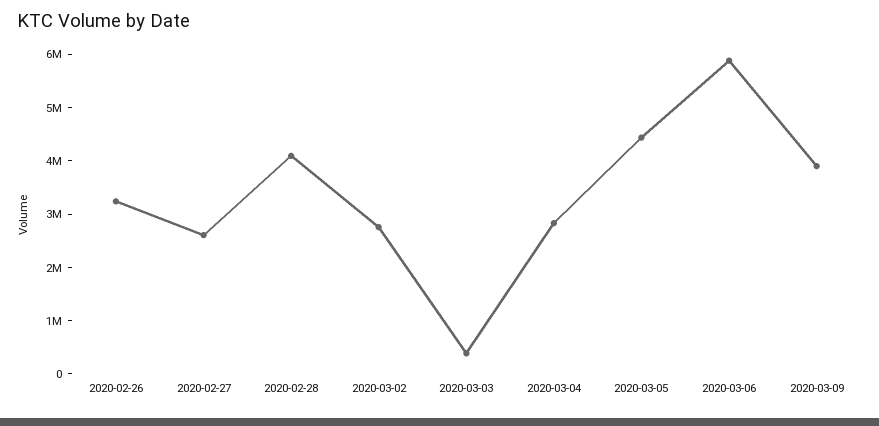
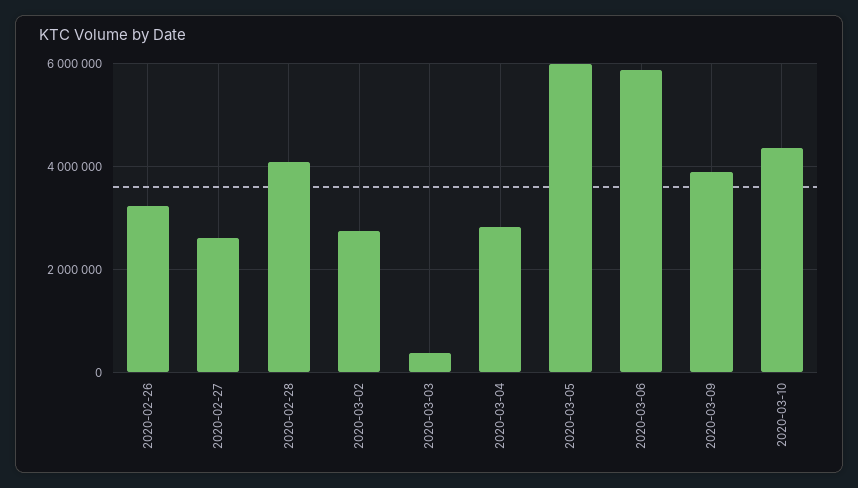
2020-03-05: 4400000 -> 6000000
2020-03-10: none -> 4400000

